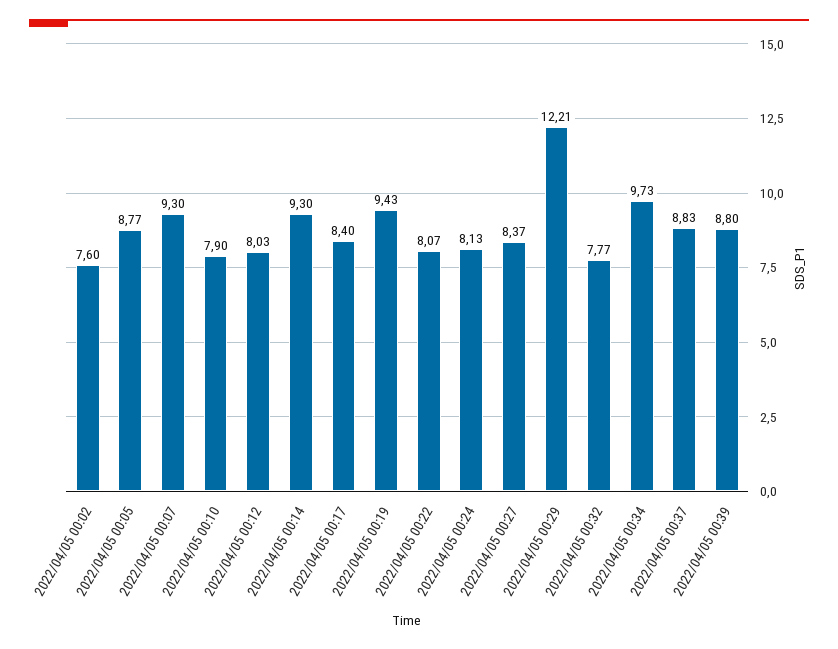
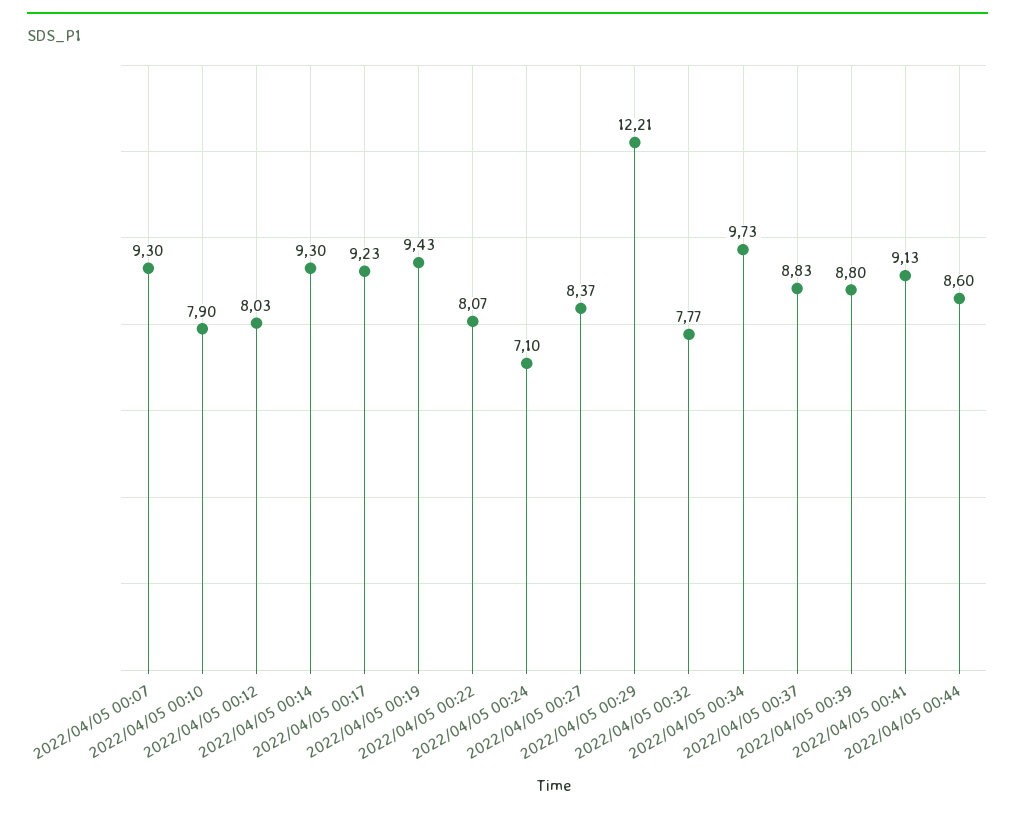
2022/04/05 00:02: 7.6 -> none
2022/04/05 00:05: 8.77 -> none
2022/04/05 00:17: 8.4 -> 9.23
2022/04/05 00:24: 8.13 -> 7.1
2022/04/05 00:41: none -> 9.13
2022/04/05 00:44: none -> 8.6

